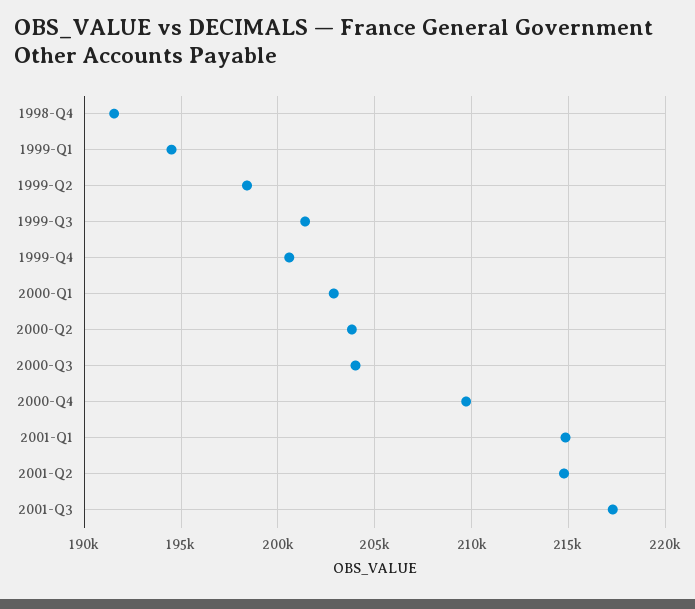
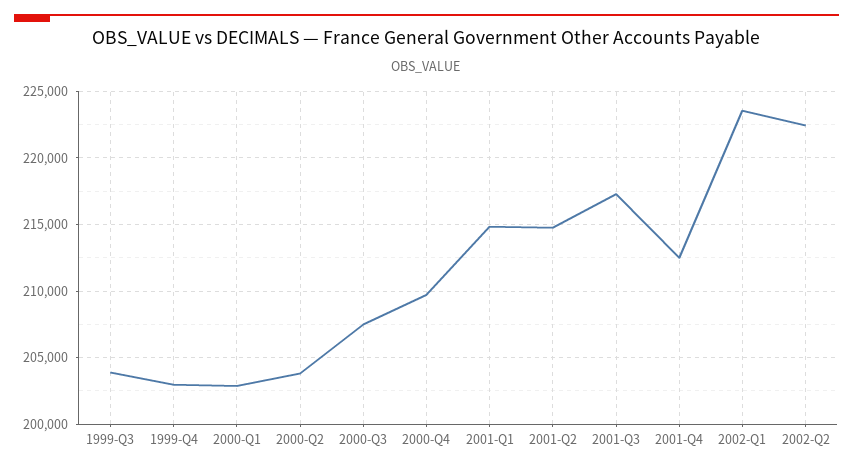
1998-Q4: 191500 -> none
1999-Q1: 194500 -> none
1999-Q2: 198500 -> none
1999-Q3: 201500 -> 204000
1999-Q4: 200500 -> 203000
2000-Q3: 204000 -> 207500
2001-Q4: none -> 212500
2002-Q1: none -> 223500
2002-Q2: none -> 222500

